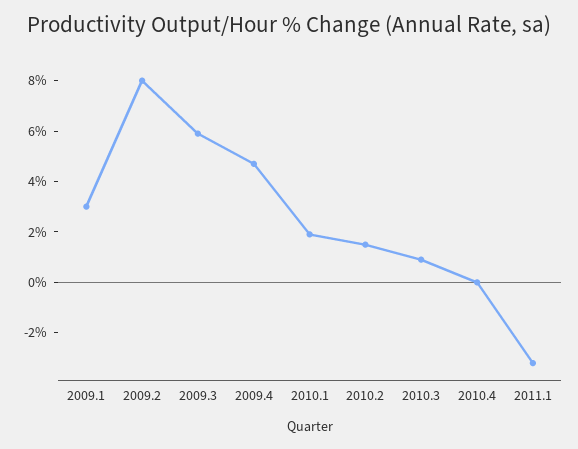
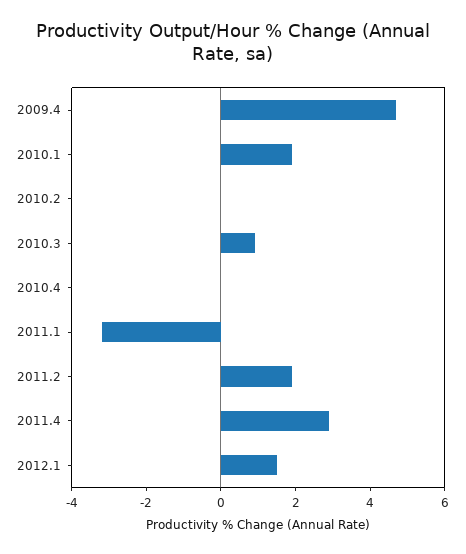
2009.1: 3 -> none
2009.2: 8 -> none
2009.3: 6 -> none
2010.2: 1.5 -> 0
2011.2: none -> 2
2011.4: none -> 3
2012.1: none -> 1.5

